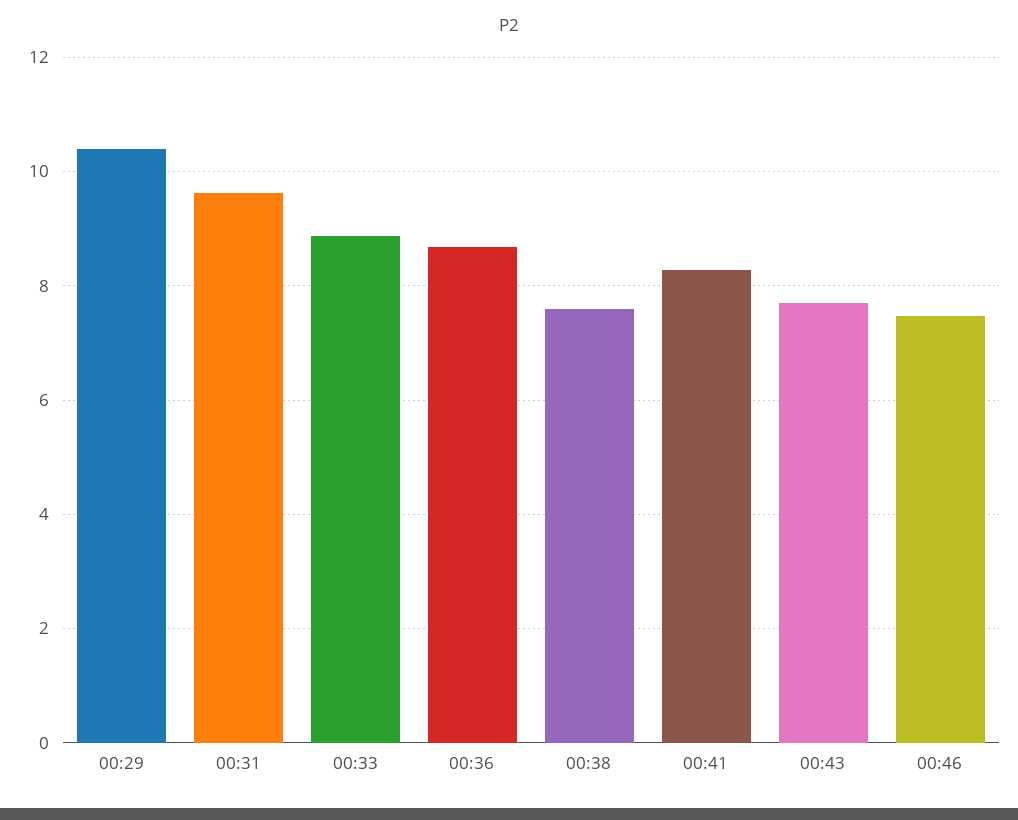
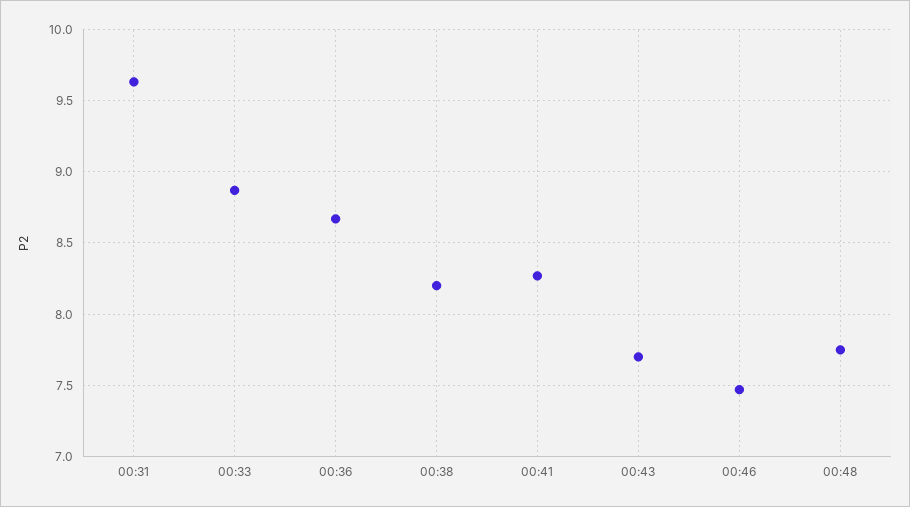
00:29: 10.4 -> none
00:38: 7.6 -> 8.2
00:48: none -> 7.75

